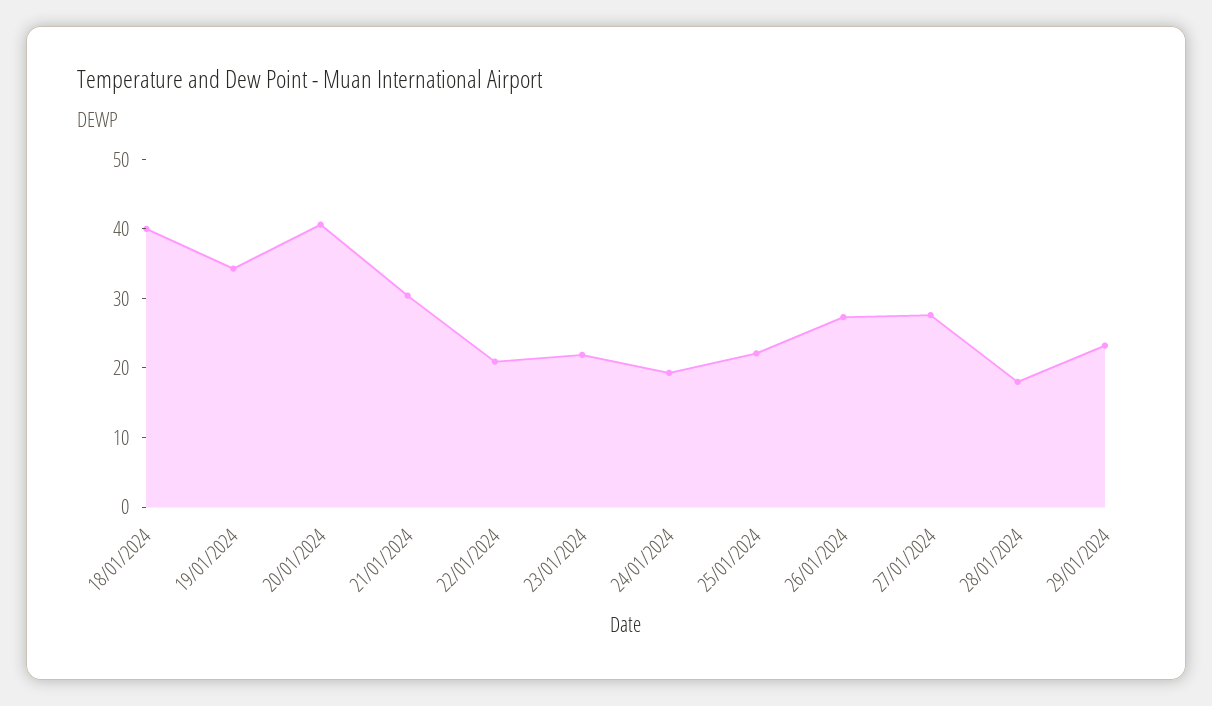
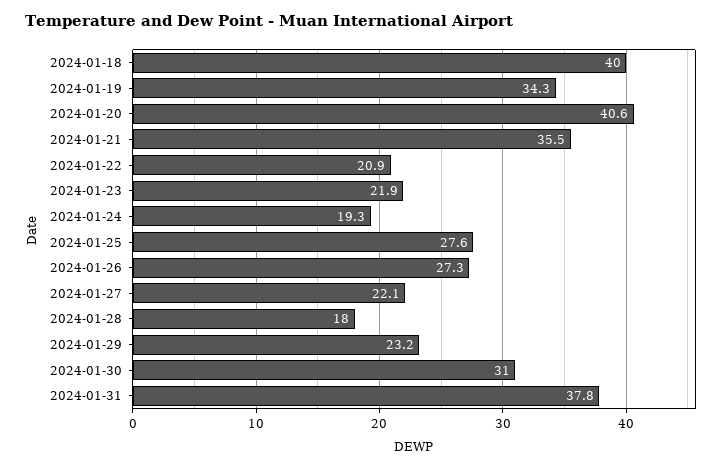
21/01/2024: 30 -> 35.5
25/01/2024: 22 -> 27.6
27/01/2024: 28 -> 22.1
2024-01-30: none -> 31
2024-01-31: none -> 37.8

